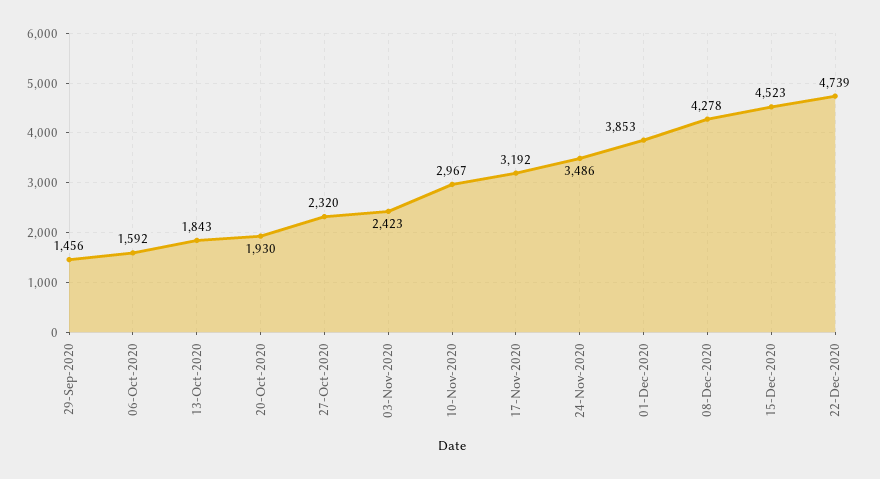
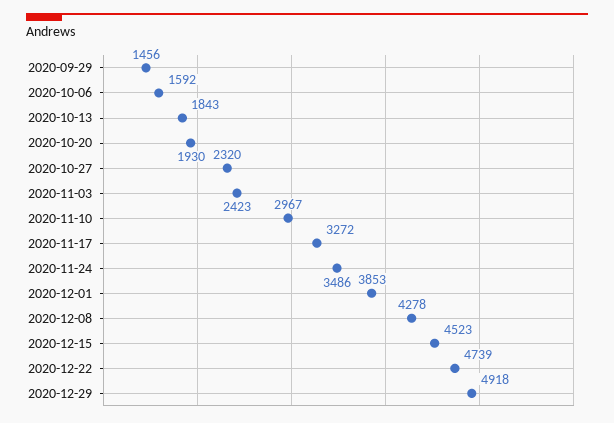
17-Nov-2020: 3192 -> 3272
2020-12-29: none -> 4918

